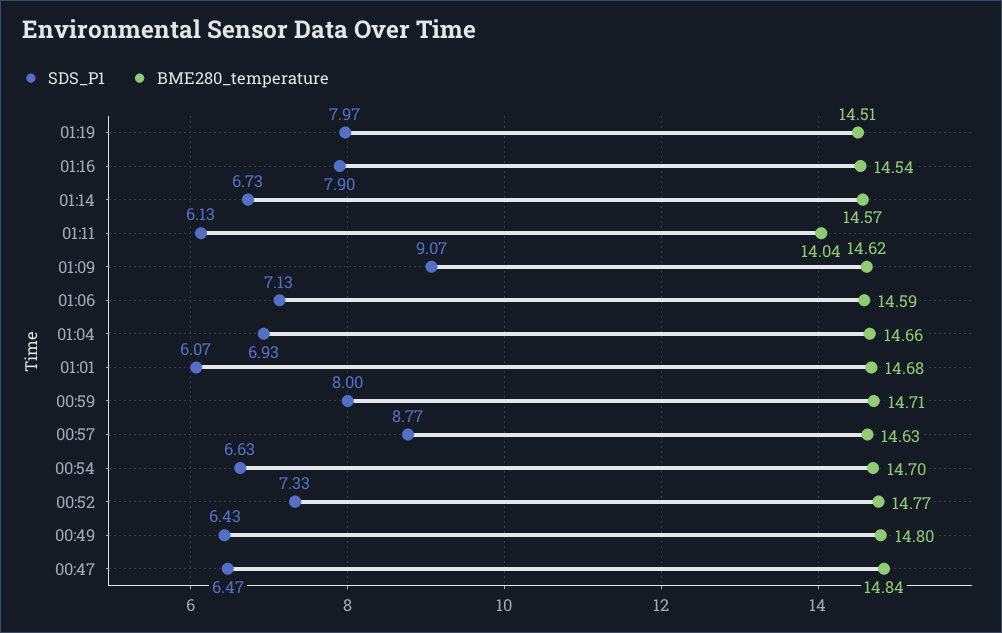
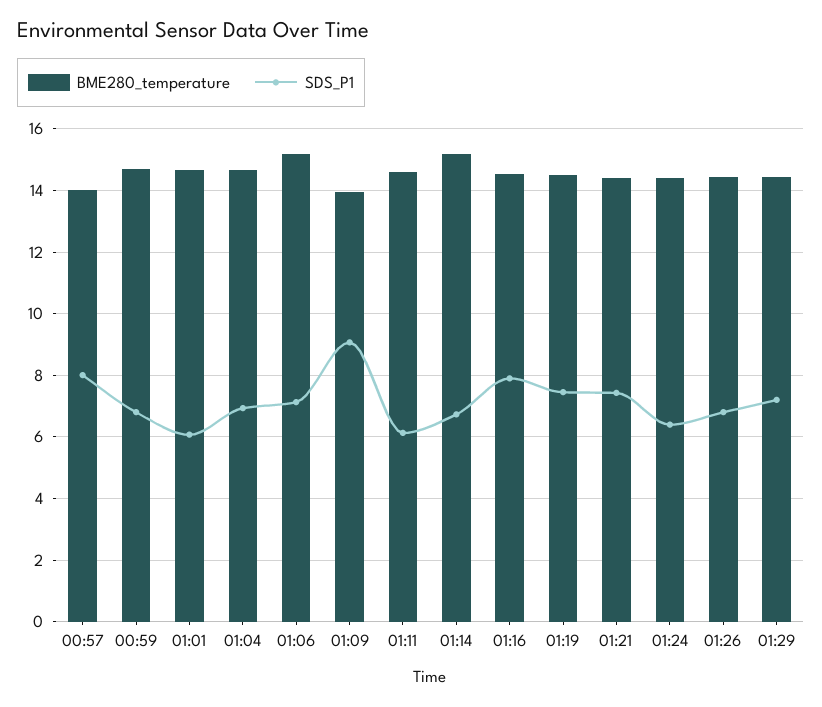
SDS_P1, 01:19: 7.97 -> 7.4
BME280_temperature, 01:14: 14.57 -> 15.2
BME280_temperature, 01:11: 14.04 -> 14.6
BME280_temperature, 01:09: 14.62 -> 14
BME280_temperature, 01:06: 14.59 -> 15.2
SDS_P1, 00:59: 8 -> 6.8
SDS_P1, 00:57: 8.77 -> 8
BME280_temperature, 00:57: 14.63 -> 14
SDS_P1, 00:54: 6.63 -> none
BME280_temperature, 00:54: 14.7 -> none
SDS_P1, 00:52: 7.33 -> none
BME280_temperature, 00:52: 14.77 -> none
SDS_P1, 00:49: 6.43 -> none
BME280_temperature, 00:49: 14.8 -> none
SDS_P1, 00:47: 6.47 -> none
BME280_temperature, 00:47: 14.84 -> none
BME280_temperature, 01:21: none -> 14.4
SDS_P1, 01:21: none -> 7.4
BME280_temperature, 01:24: none -> 14.4
SDS_P1, 01:24: none -> 6.4
BME280_temperature, 01:26: none -> 14.4
SDS_P1, 01:26: none -> 6.8
BME280_temperature, 01:29: none -> 14.4
SDS_P1, 01:29: none -> 7.2

